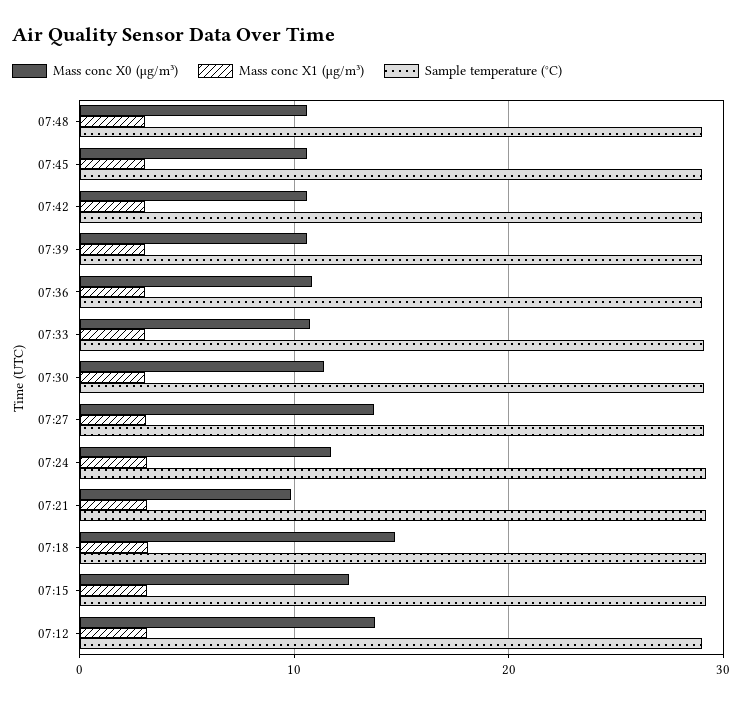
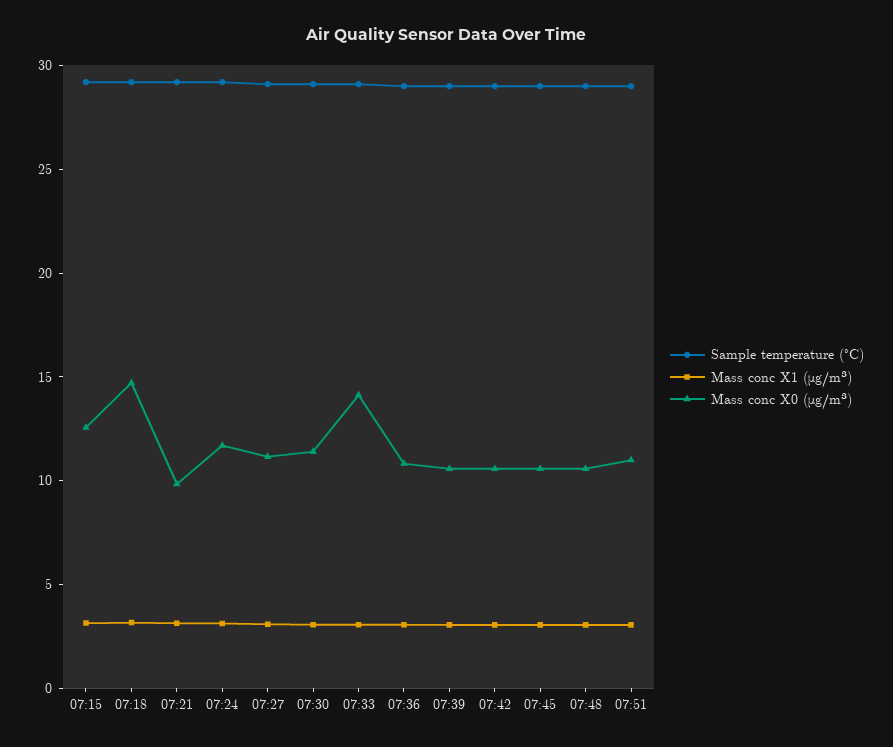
Mass conc X0 (μg/m³), 07:33: 11 -> 14
Mass conc X0 (μg/m³), 07:27: 14 -> 11
Mass conc X0 (μg/m³), 07:12: 14 -> none
Mass conc X1 (μg/m³), 07:12: 3 -> none
Sample temperature (°C), 07:12: 29 -> none
Sample temperature (°C), 07:51: none -> 29
Mass conc X1 (μg/m³), 07:51: none -> 3
Mass conc X0 (μg/m³), 07:51: none -> 11

